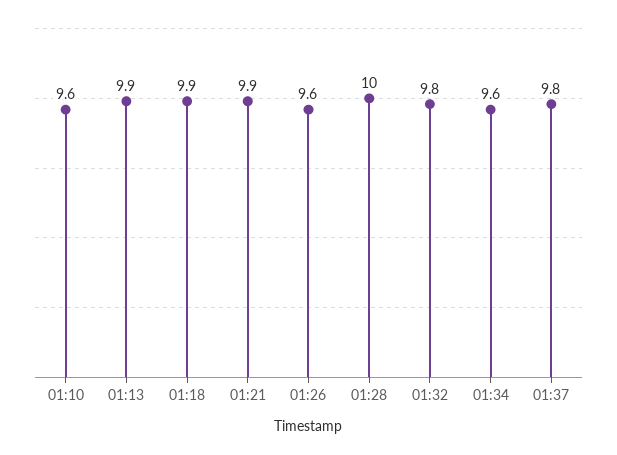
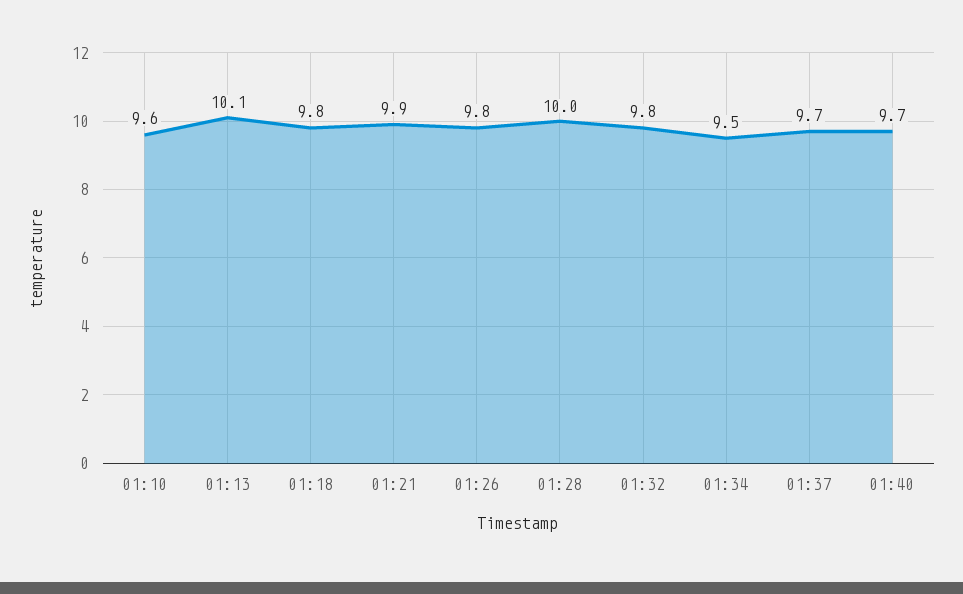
01:13: 9.9 -> 10.1
01:18: 9.9 -> 9.8
01:26: 9.6 -> 9.8
01:34: 9.6 -> 9.5
01:37: 9.8 -> 9.7
01:40: none -> 9.7

